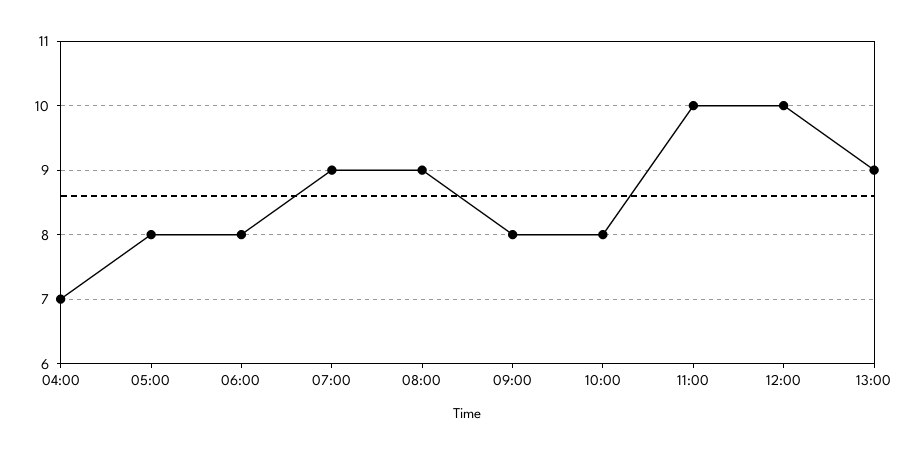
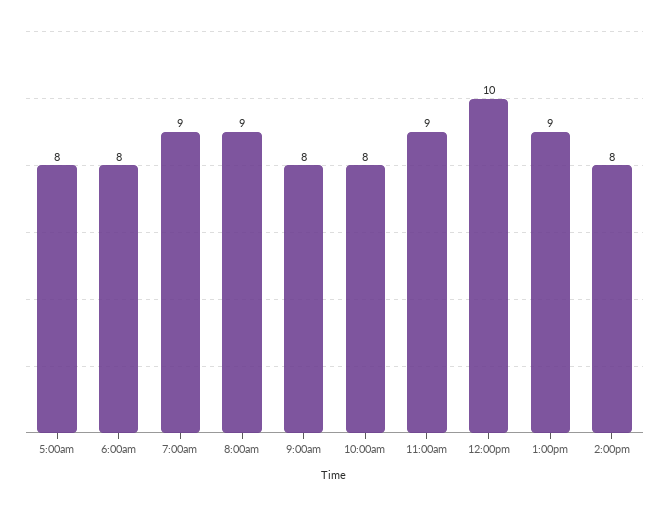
04:00: 7 -> none
11:00: 10 -> 9
2:00pm: none -> 8

